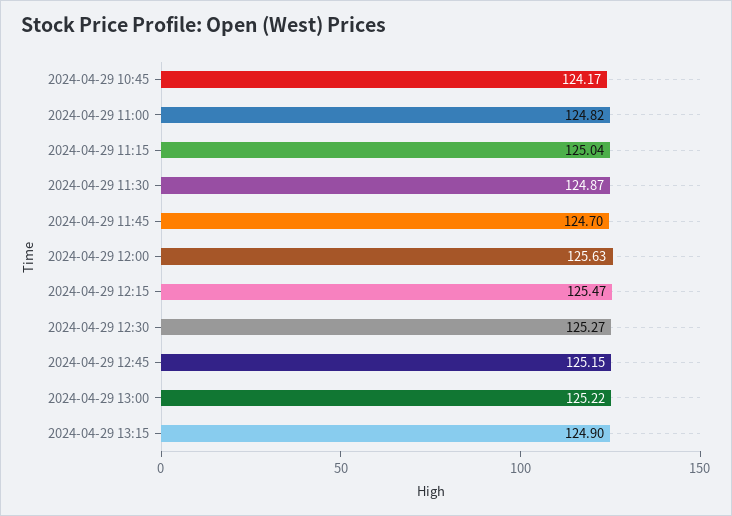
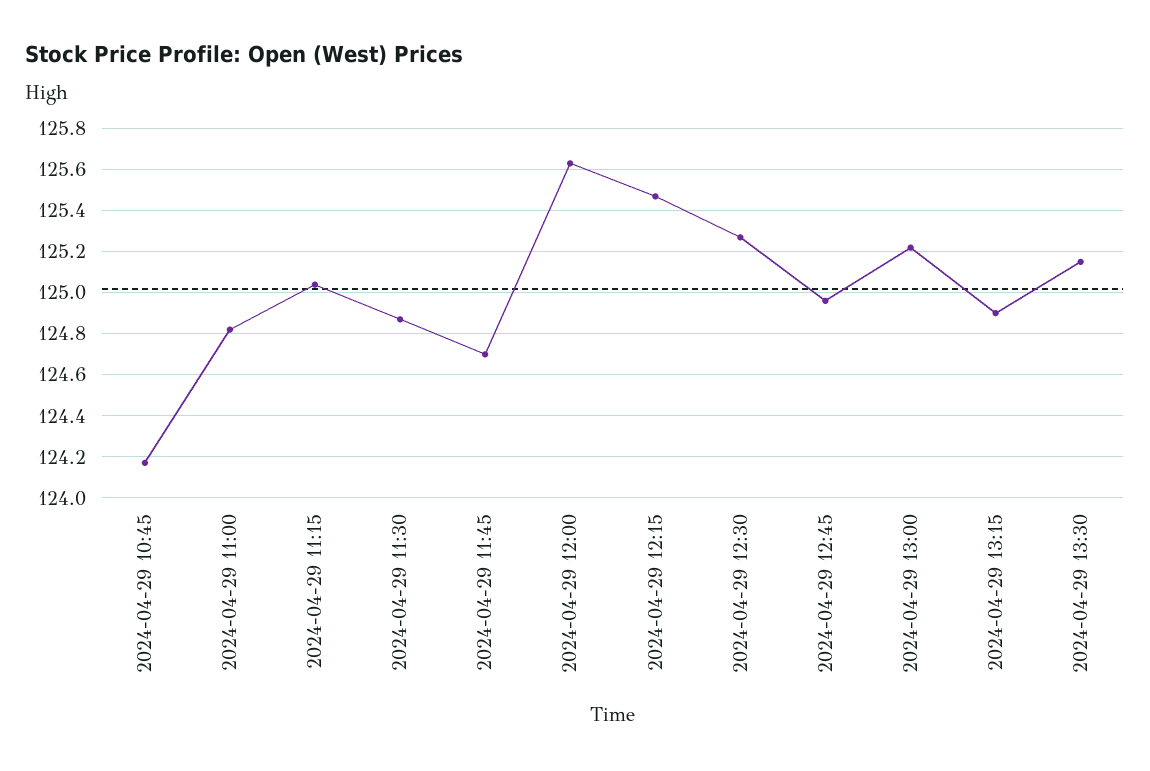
2024-04-29 12:45: 125.15 -> 124.95
2024-04-29 13:30: none -> 125.15

